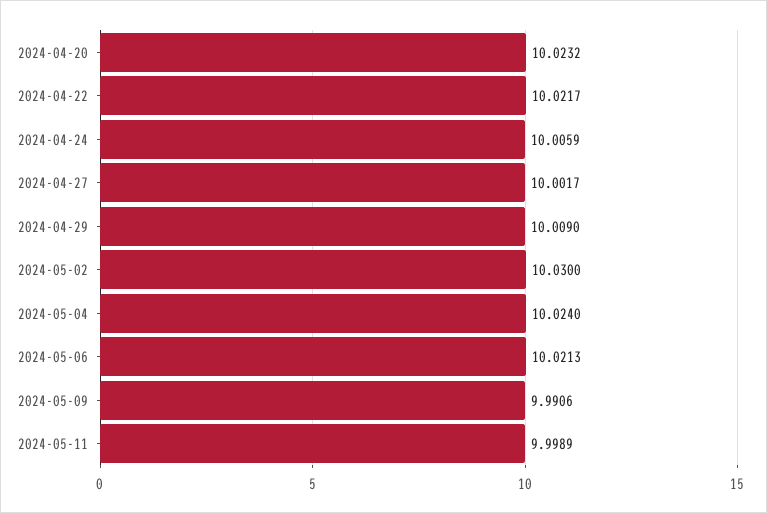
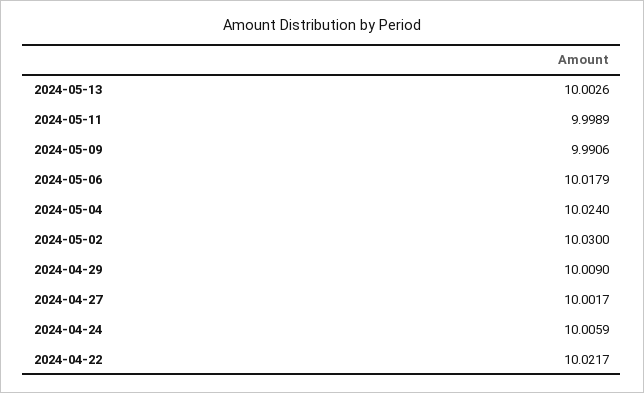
2024-04-20: 10.0232 -> none
2024-05-06: 10.0213 -> 10.0179
2024-05-13: none -> 10.0026

